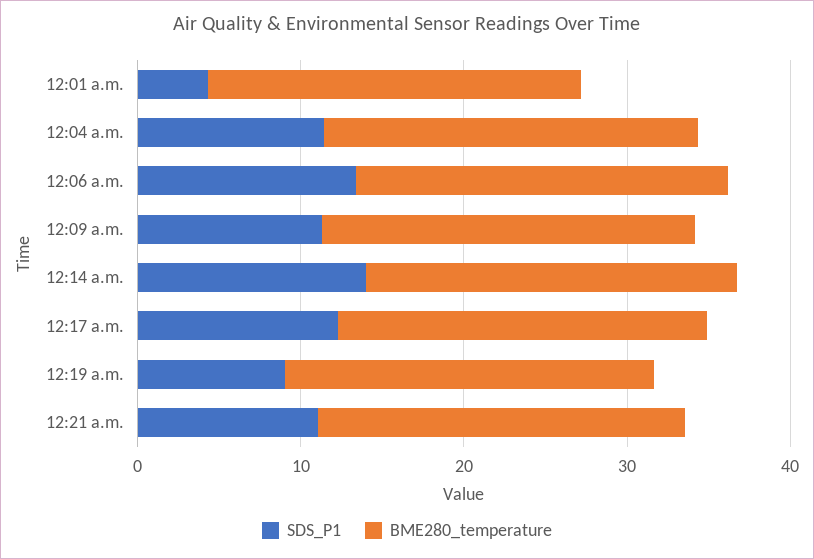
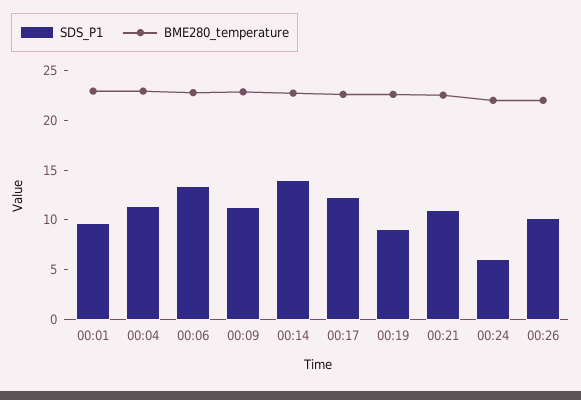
SDS_P1, 12:01 a.m.: 4 -> 10
SDS_P1, 00:24: none -> 6
BME280_temperature, 00:24: none -> 22
SDS_P1, 00:26: none -> 10
BME280_temperature, 00:26: none -> 22

